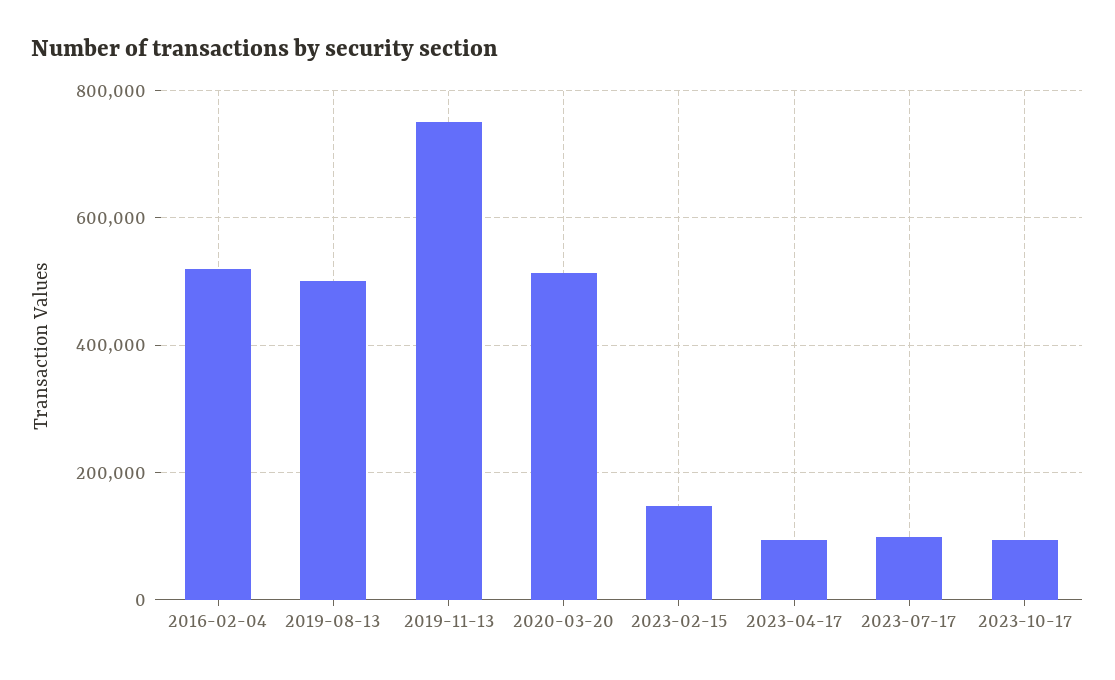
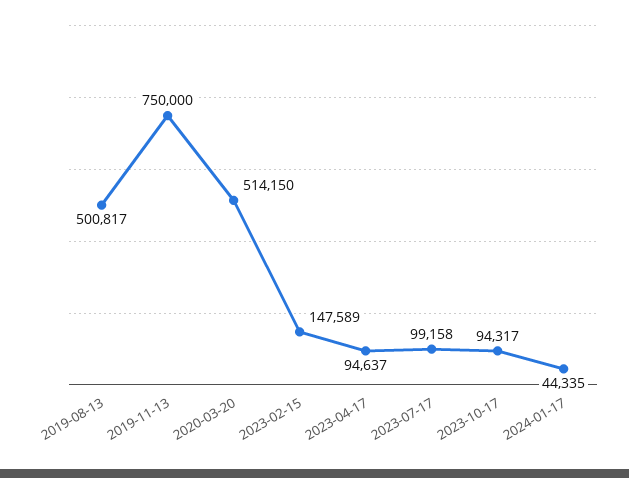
2016-02-04: 520000 -> none
2024-01-17: none -> 44335

